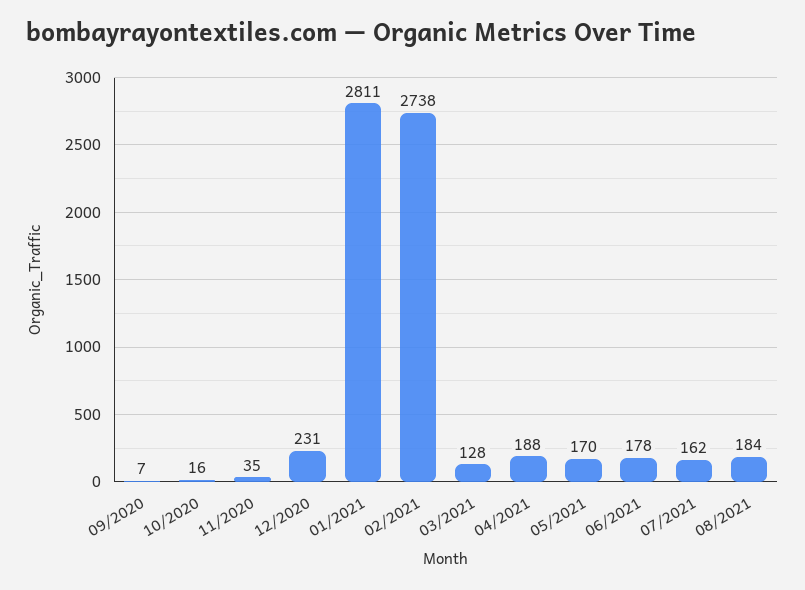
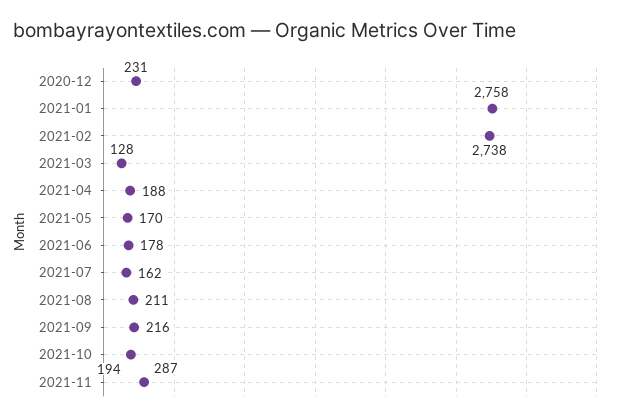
09/2020: 7 -> none
10/2020: 16 -> none
11/2020: 35 -> none
01/2021: 2811 -> 2758
08/2021: 184 -> 211
2021-09: none -> 216
2021-10: none -> 194
2021-11: none -> 287

